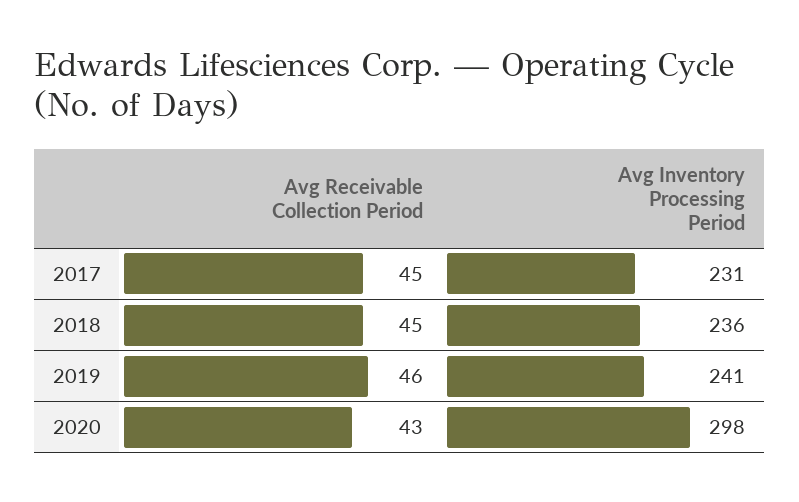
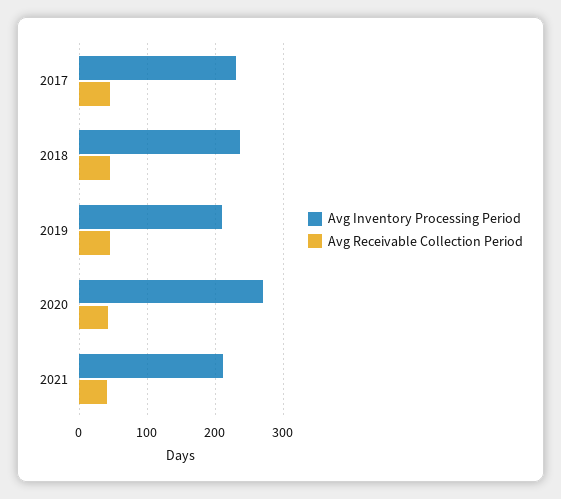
Avg Inventory Processing Period, 2019: 241 -> 210
Avg Inventory Processing Period, 2020: 298 -> 270
Avg Inventory Processing Period, 2021: none -> 210
Avg Receivable Collection Period, 2021: none -> 40

